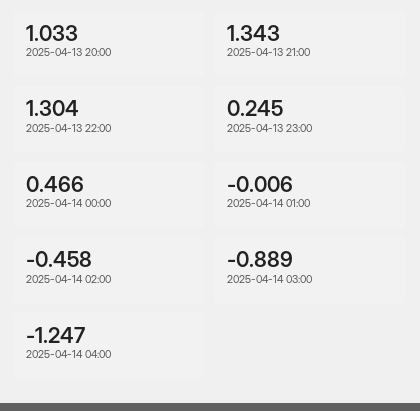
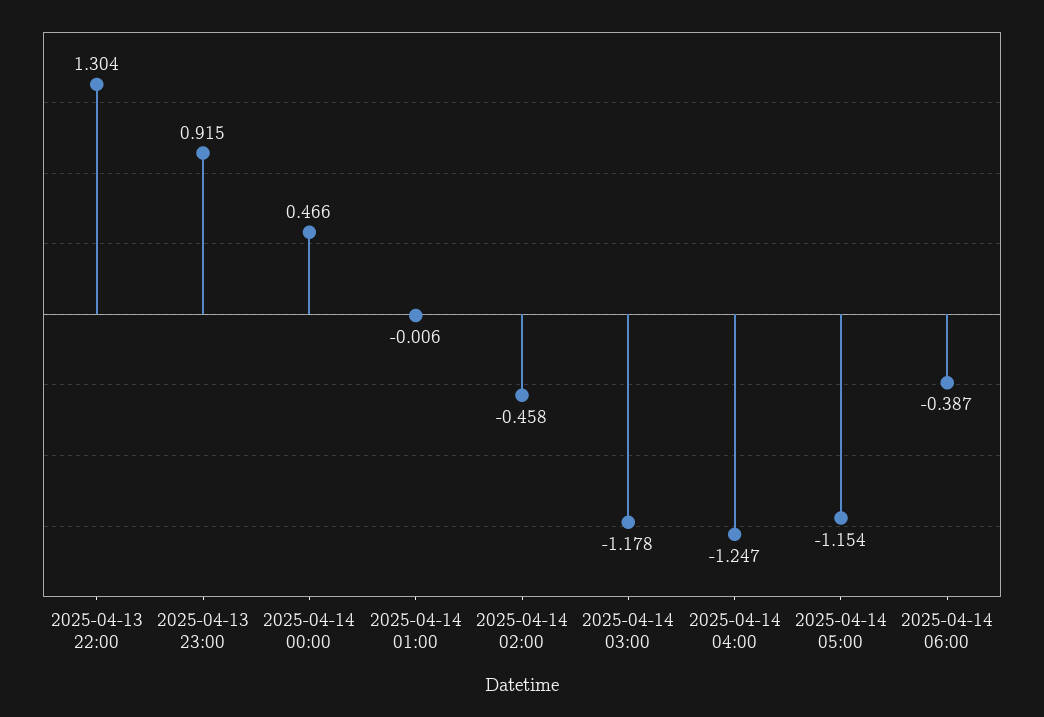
2025-04-13 20:00: 1.033 -> none
2025-04-13 21:00: 1.343 -> none
2025-04-13 23:00: 0.245 -> 0.915
2025-04-14 03:00: -0.889 -> -1.178
2025-04-14 05:00: none -> -1.154
2025-04-14 06:00: none -> -0.387

